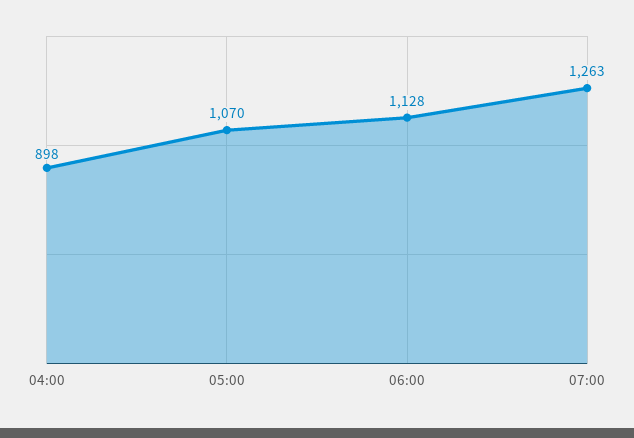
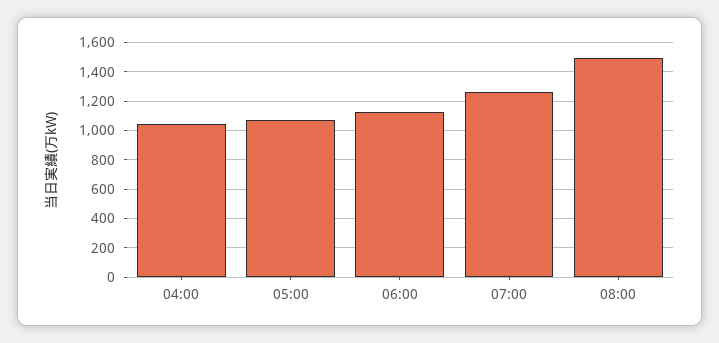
04:00: 898 -> 1050
08:00: none -> 1500

